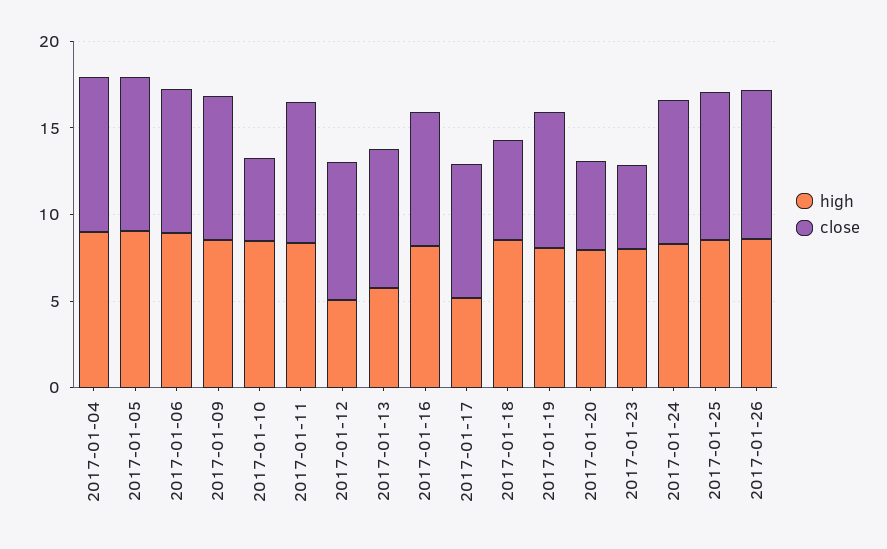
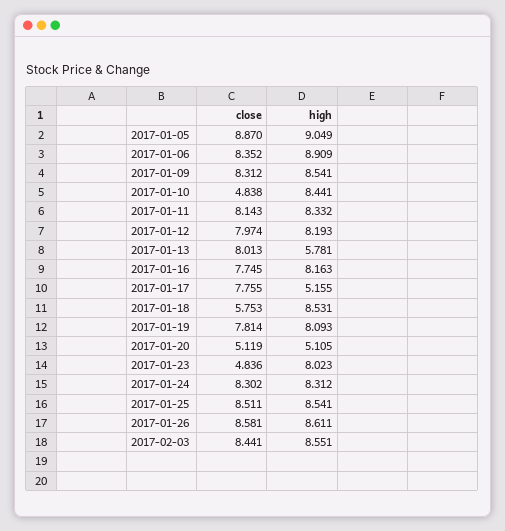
high, 2017-01-04: 9 -> none
close, 2017-01-04: 9 -> none
high, 2017-01-12: 5 -> 8.193
high, 2017-01-20: 8 -> 5.105
close, 2017-02-03: none -> 8.441
high, 2017-02-03: none -> 8.551

